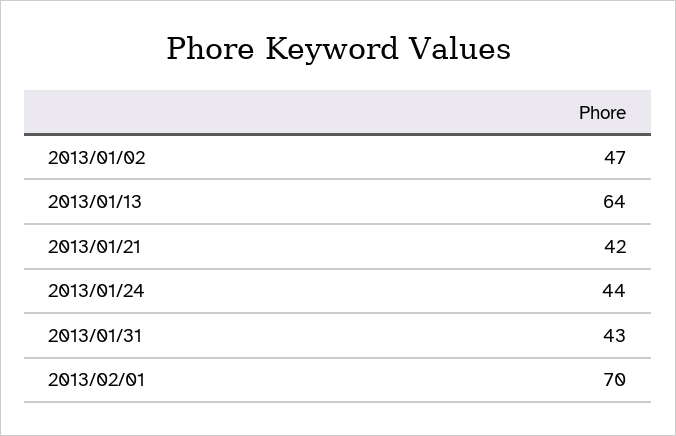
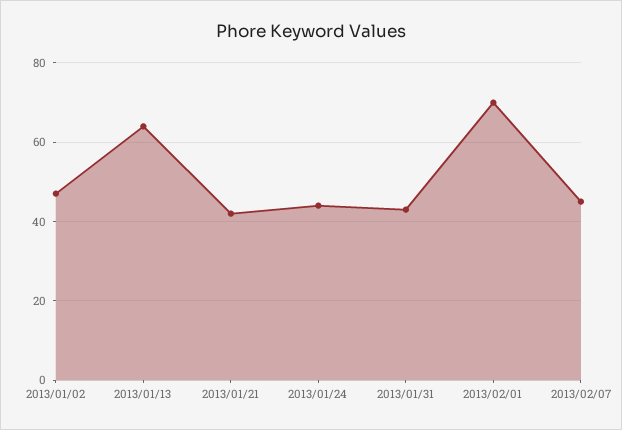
2013/02/07: none -> 45

